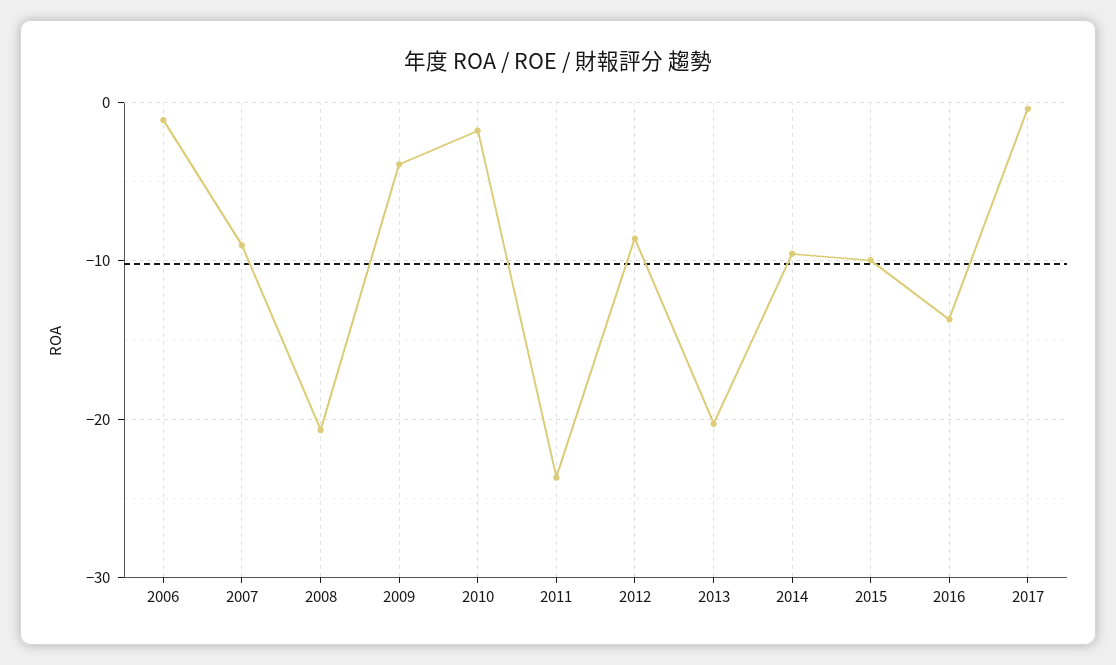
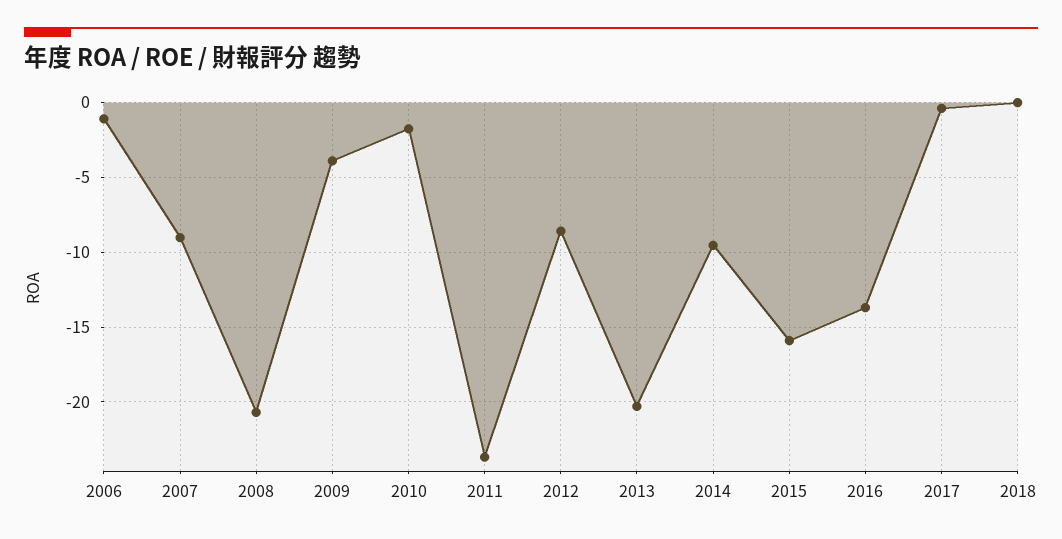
2015: -10 -> -16
2018: none -> 0

